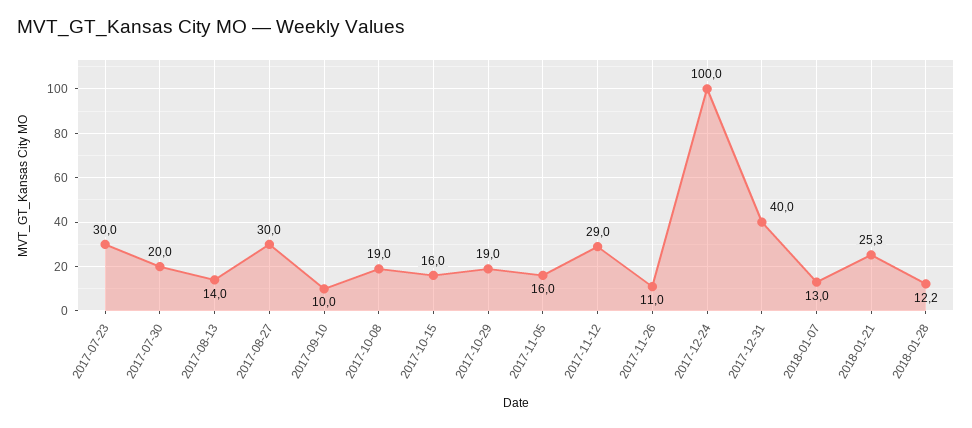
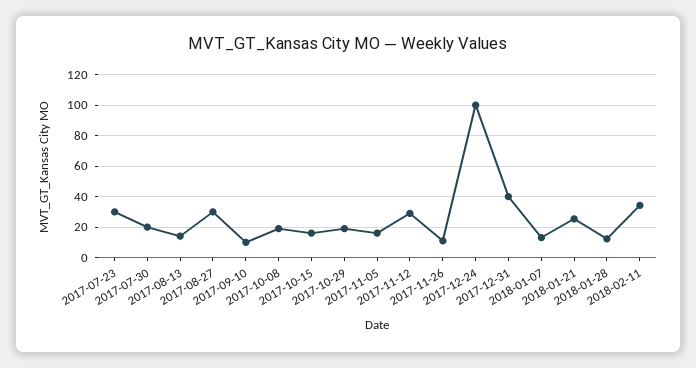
2018-02-11: none -> 35

